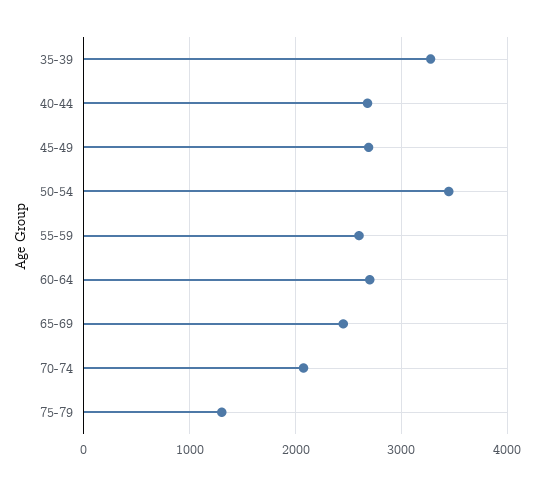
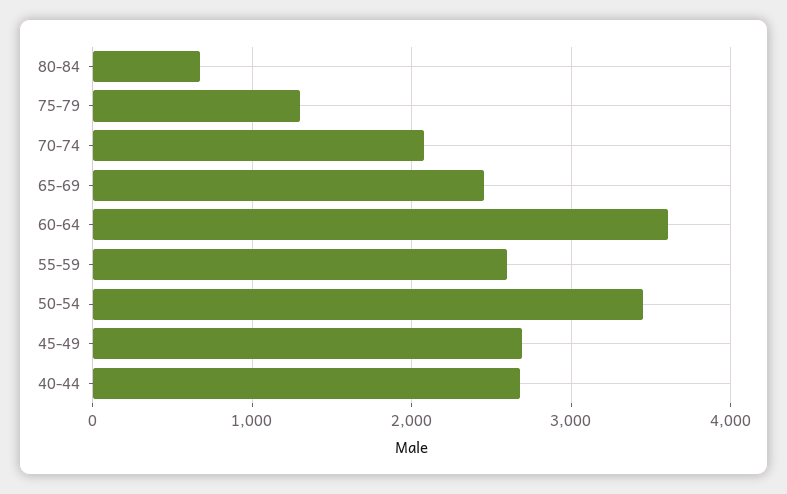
35-39: 3300 -> none
60-64: 2700 -> 3600
80-84: none -> 700

